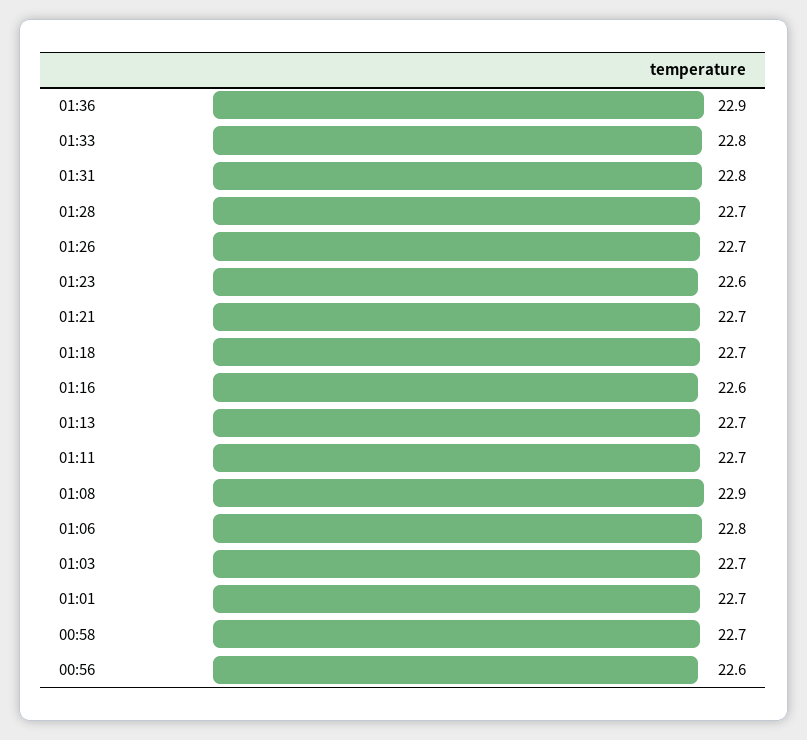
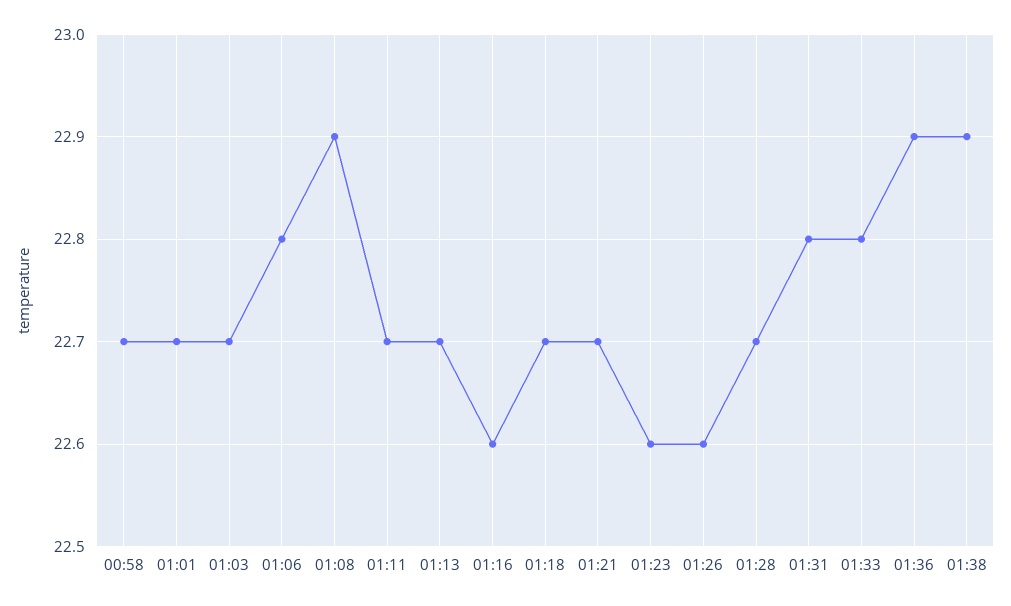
01:26: 22.7 -> 22.6
00:56: 22.6 -> none
01:38: none -> 22.9

